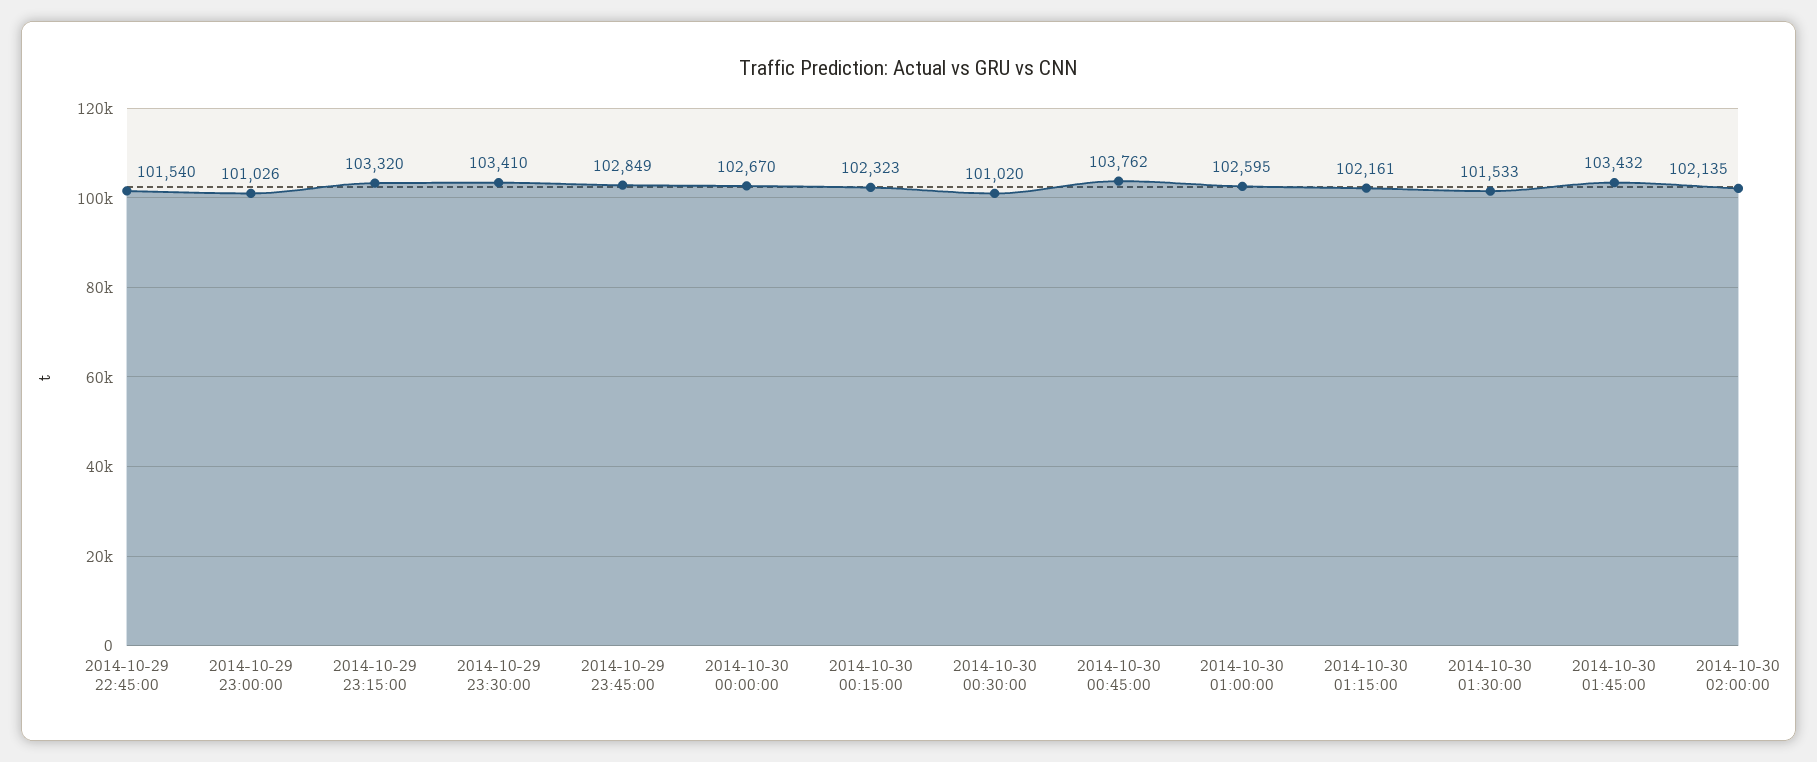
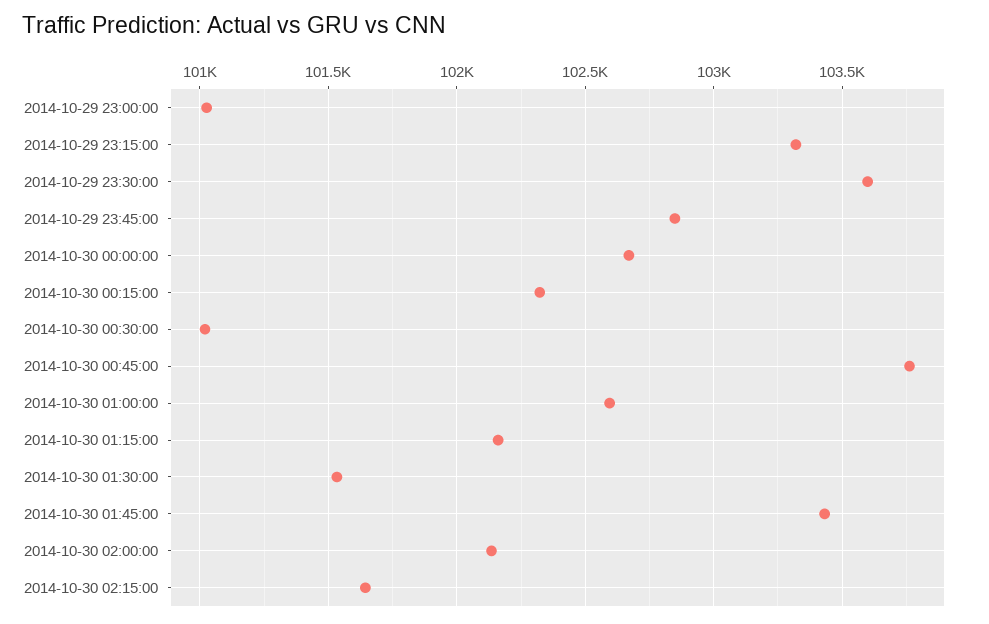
2014-10-29 22:45:00: 101540 -> none
2014-10-29 23:30:00: 103410 -> 103600
2014-10-30 02:15:00: none -> 101650

